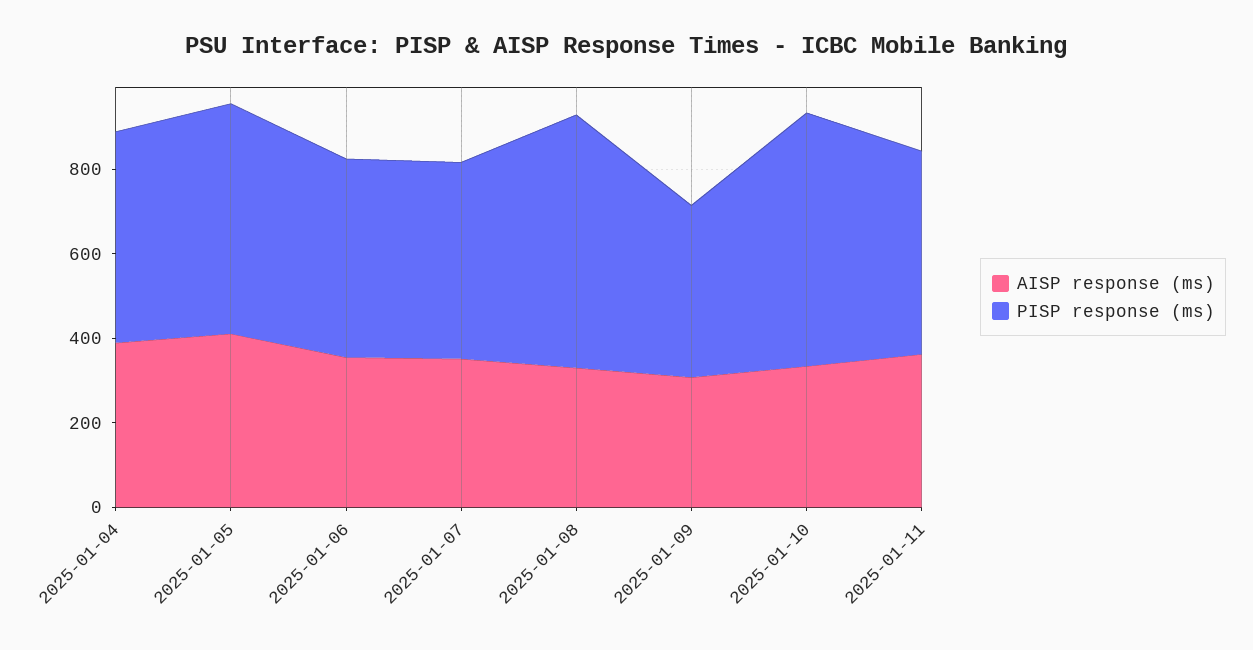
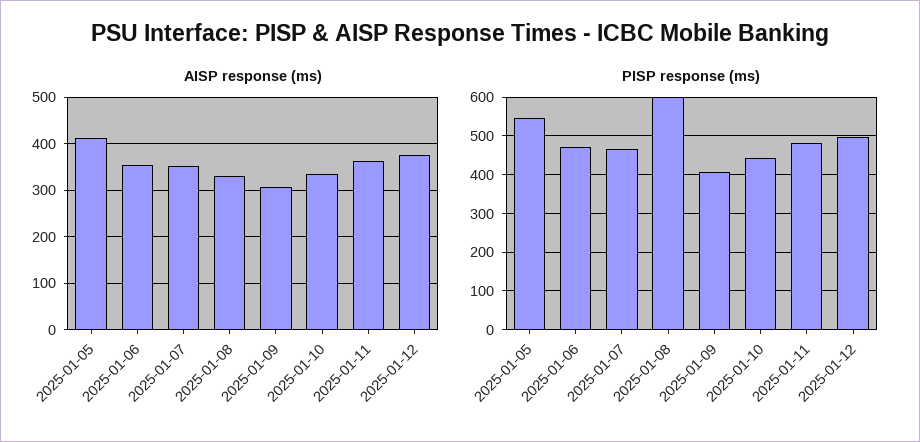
AISP response (ms), 2025-01-04: 400 -> none
PISP response (ms), 2025-01-04: 500 -> none
PISP response (ms), 2025-01-10: 600 -> 440
AISP response (ms), 2025-01-12: none -> 380
PISP response (ms), 2025-01-12: none -> 500

